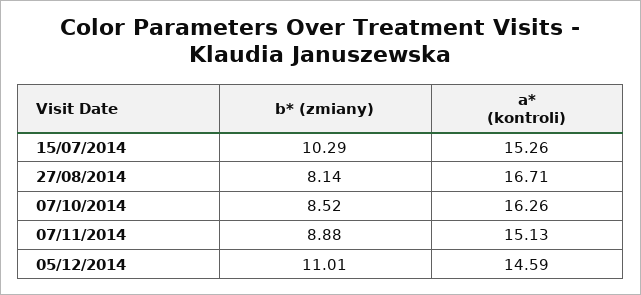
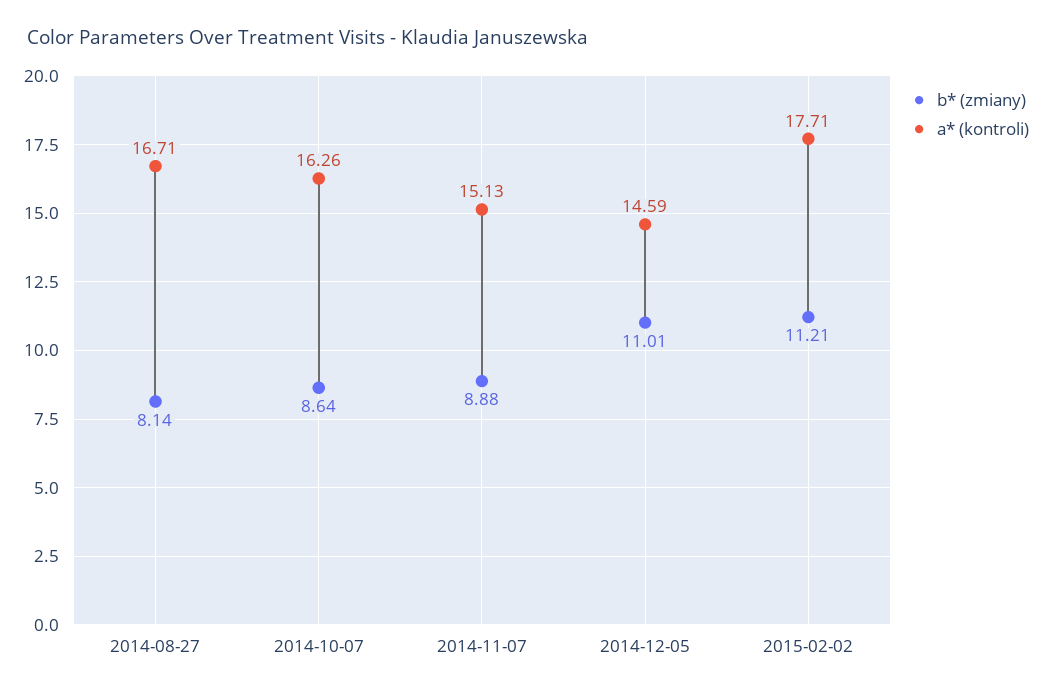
b* (zmiany), 15/07/2014: 10.29 -> none
a* (kontroli), 15/07/2014: 15.26 -> none
b* (zmiany), 07/10/2014: 8.52 -> 8.64
b* (zmiany), 2015-02-02: none -> 11.21
a* (kontroli), 2015-02-02: none -> 17.71

